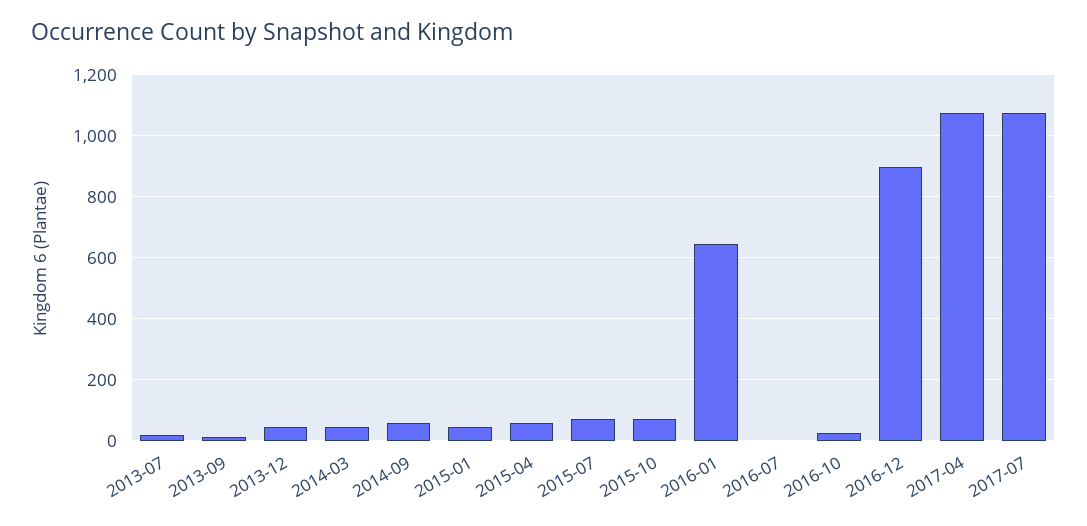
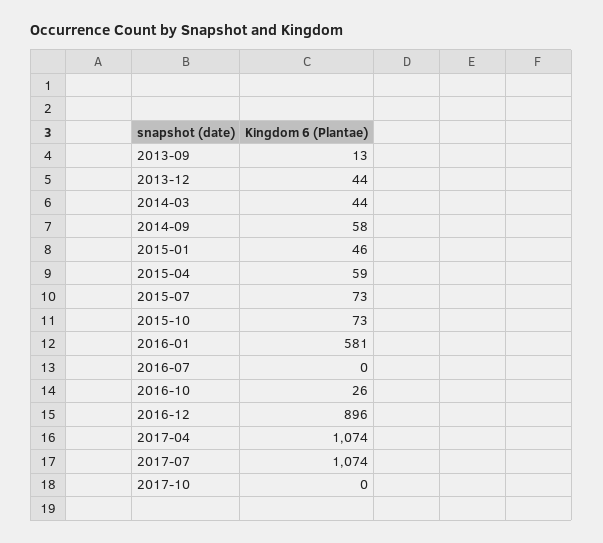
2013-07: 20 -> none
2016-01: 640 -> 581
2017-10: none -> 0

